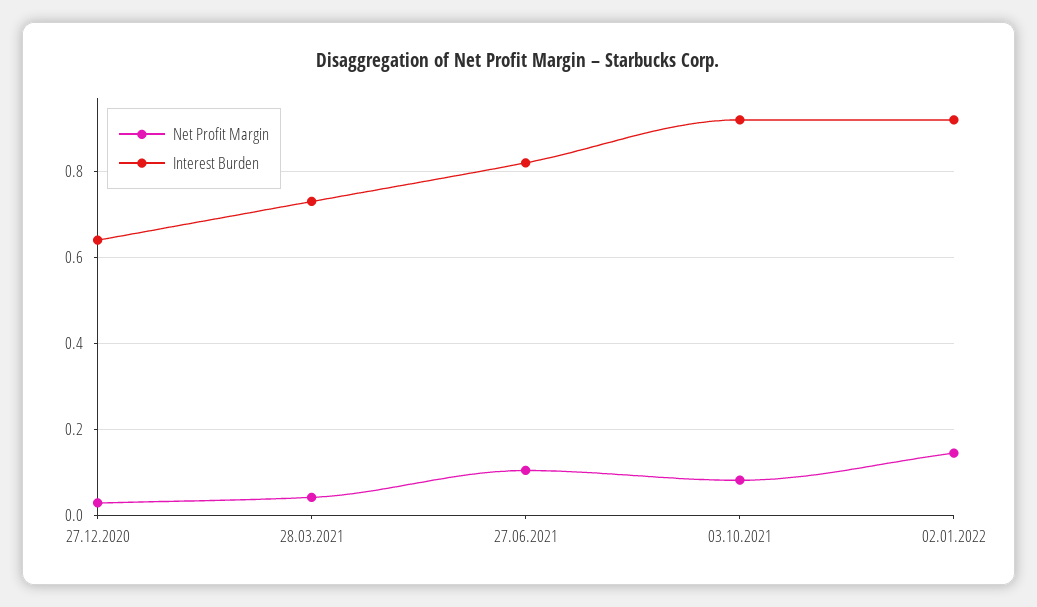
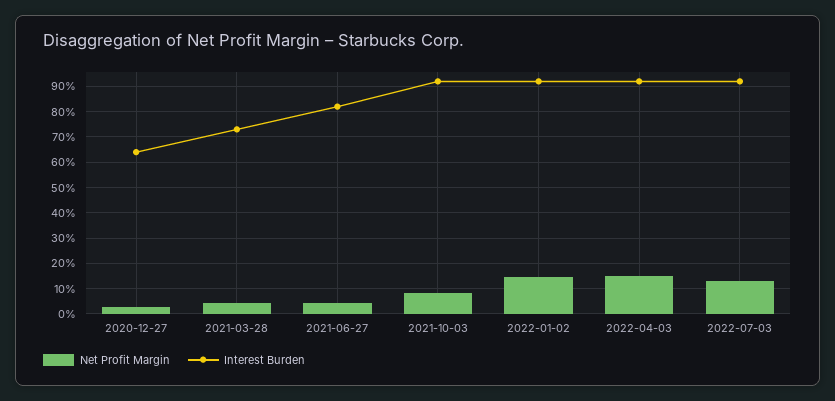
Net Profit Margin, 27.06.2021: 0.1 -> 0.05
Net Profit Margin, 2022-04-03: none -> 0.15
Interest Burden, 2022-04-03: none -> 0.925
Net Profit Margin, 2022-07-03: none -> 0.125
Interest Burden, 2022-07-03: none -> 0.925

